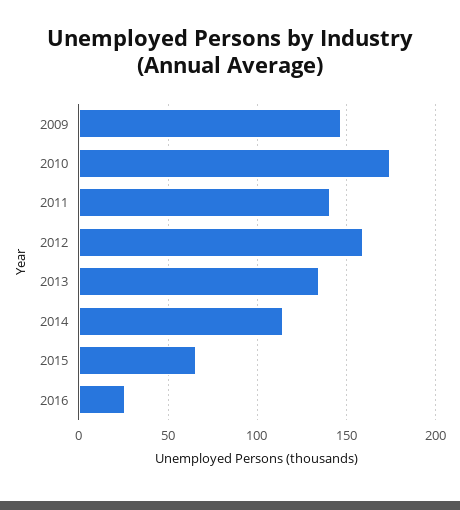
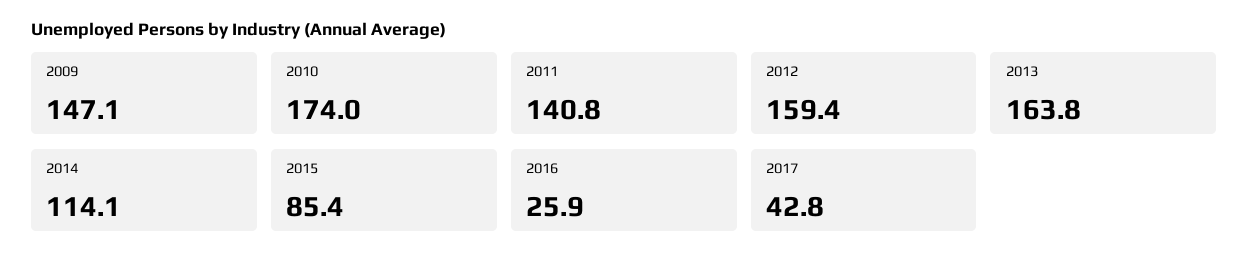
2013: 135 -> 163.8
2015: 65 -> 85.4
2017: none -> 42.8

